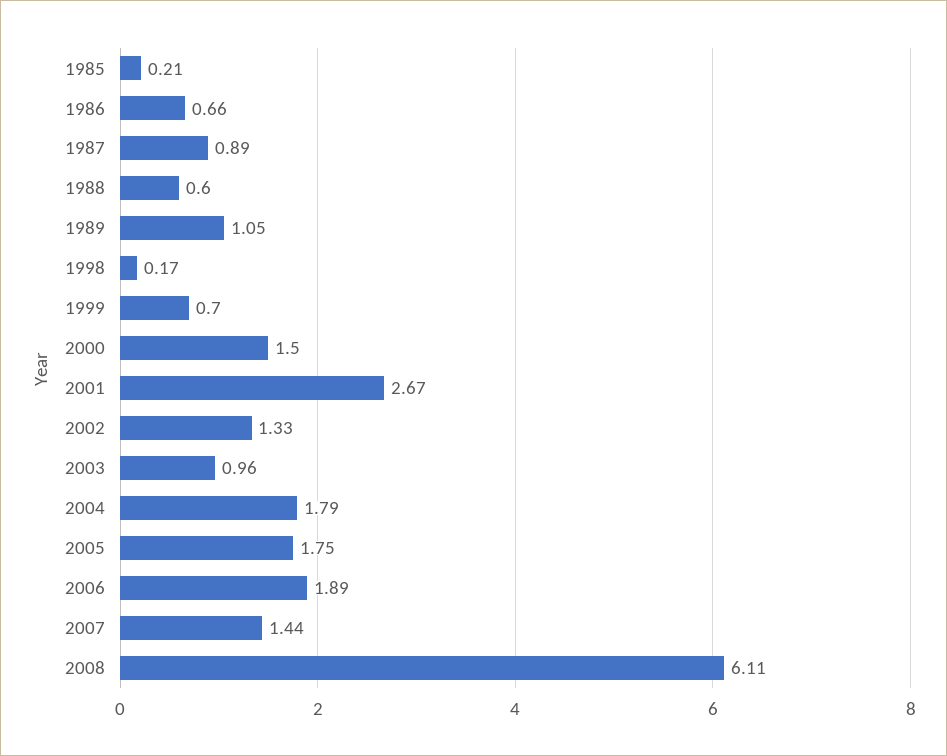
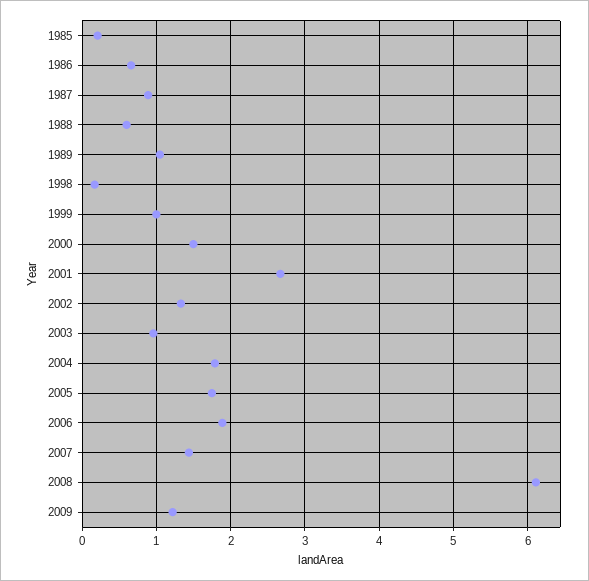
1999: 0.7 -> 1
2009: none -> 1.2

